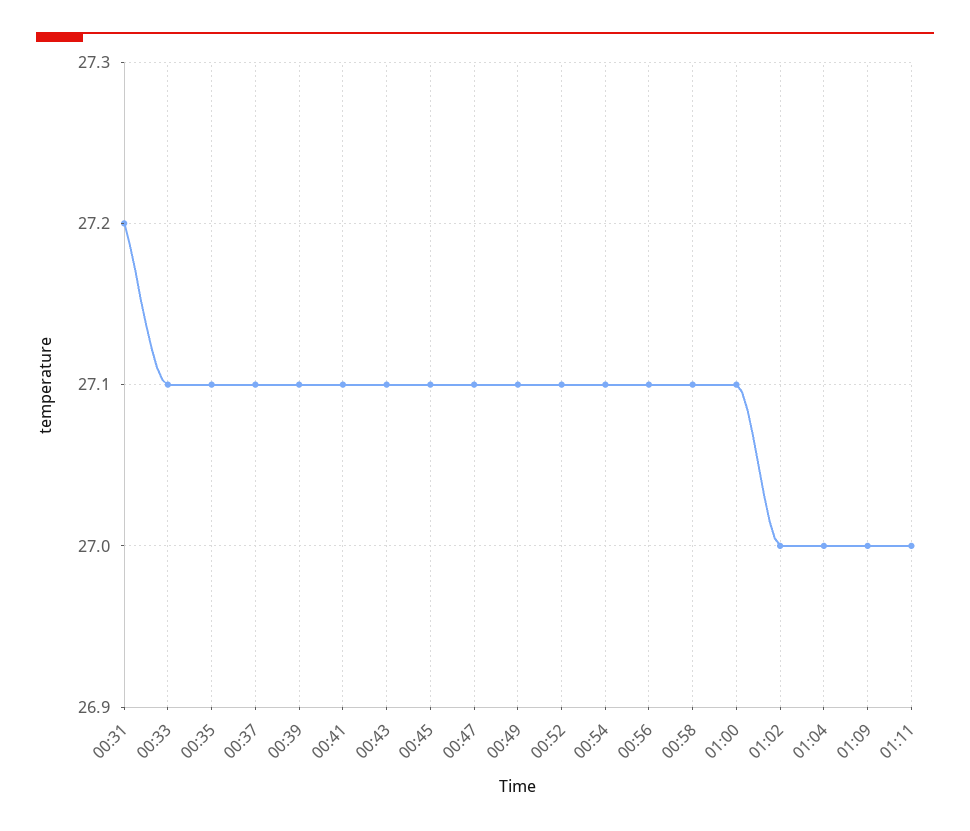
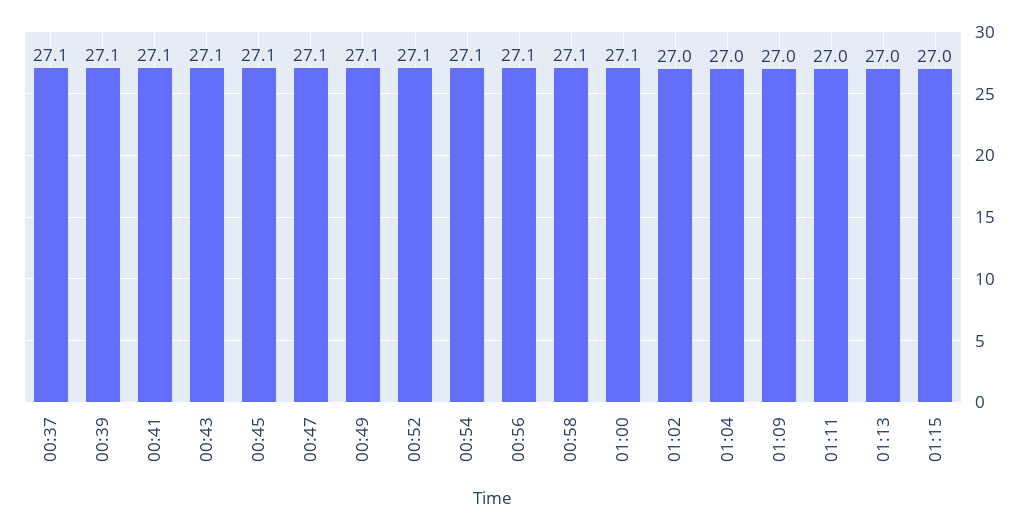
00:31: 27.2 -> none
00:33: 27.1 -> none
00:35: 27.1 -> none
01:13: none -> 27
01:15: none -> 27

